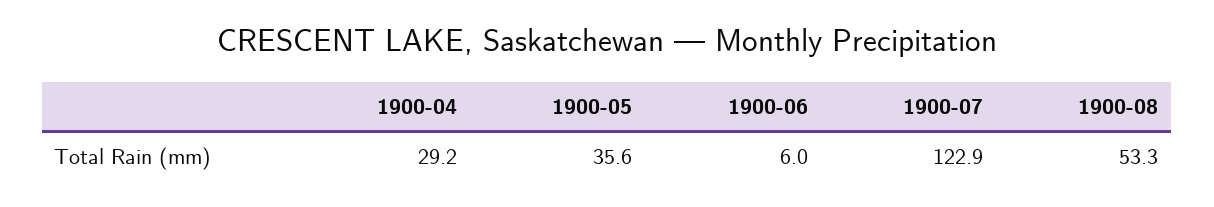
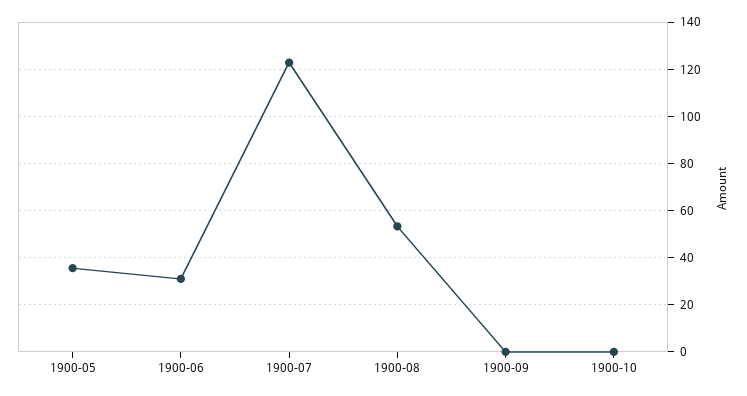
1900-04: 29.2 -> none
1900-06: 6 -> 30
1900-09: none -> 0
1900-10: none -> 0

